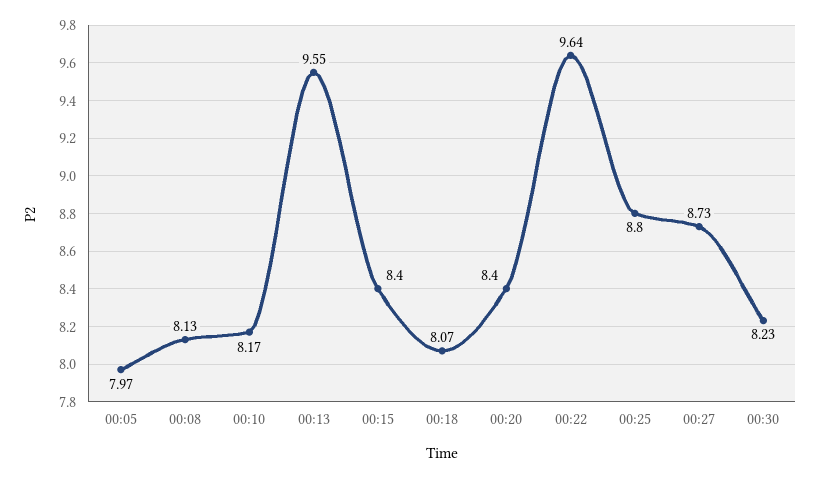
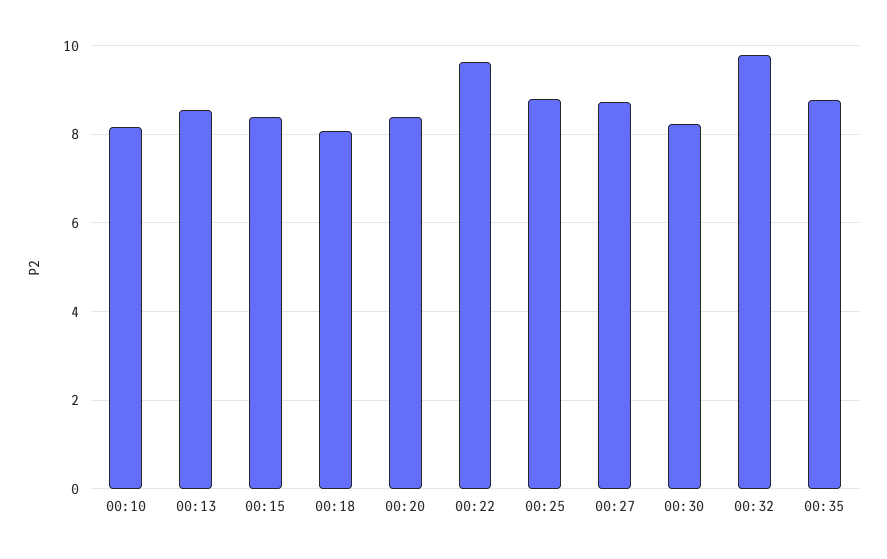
00:05: 7.97 -> none
00:08: 8.13 -> none
00:13: 9.55 -> 8.6
00:32: none -> 9.8
00:35: none -> 8.8

